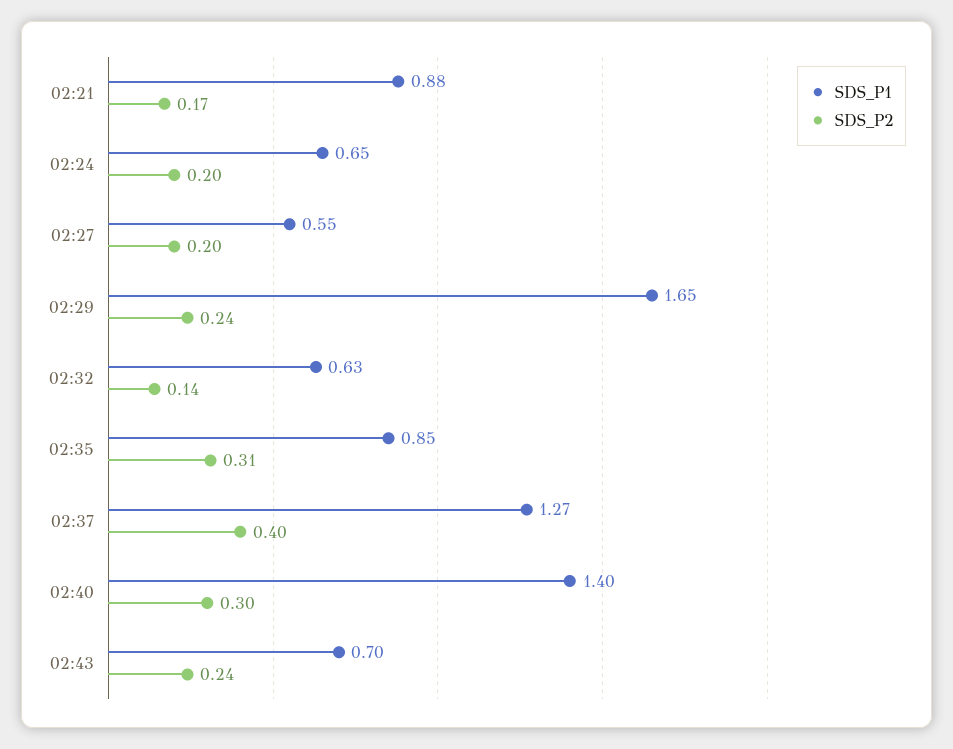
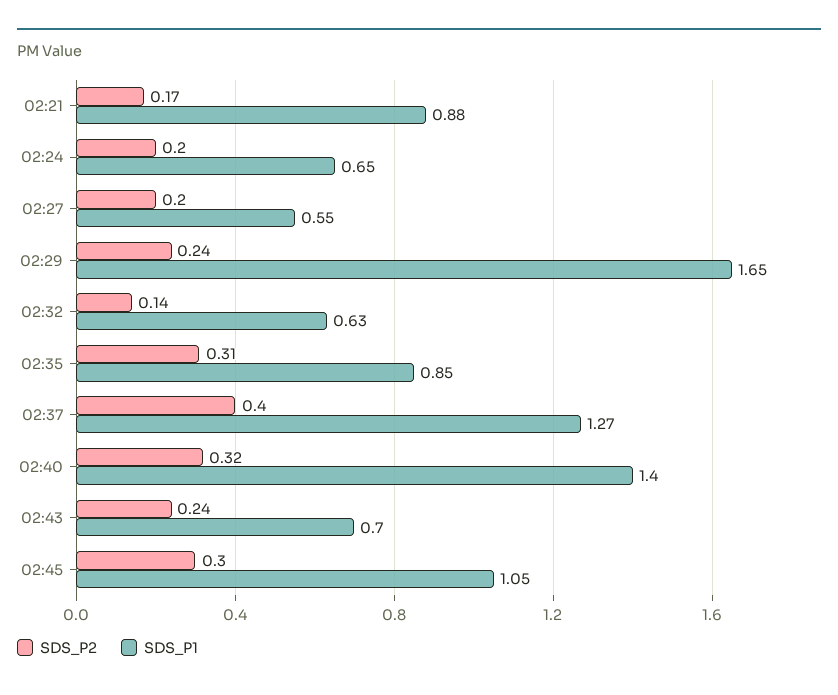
SDS_P2, 02:40: 0.3 -> 0.32
SDS_P2, 02:45: none -> 0.3
SDS_P1, 02:45: none -> 1.05

